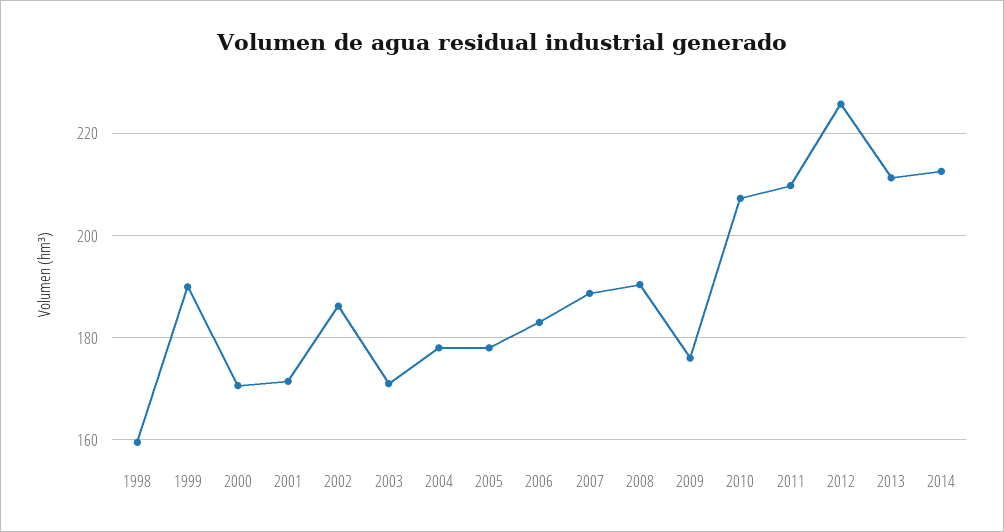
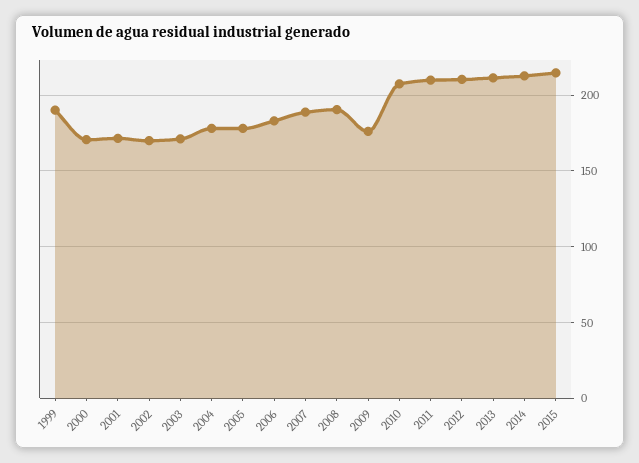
1998: 160 -> none
2002: 186 -> 170
2012: 226 -> 210
2015: none -> 215

